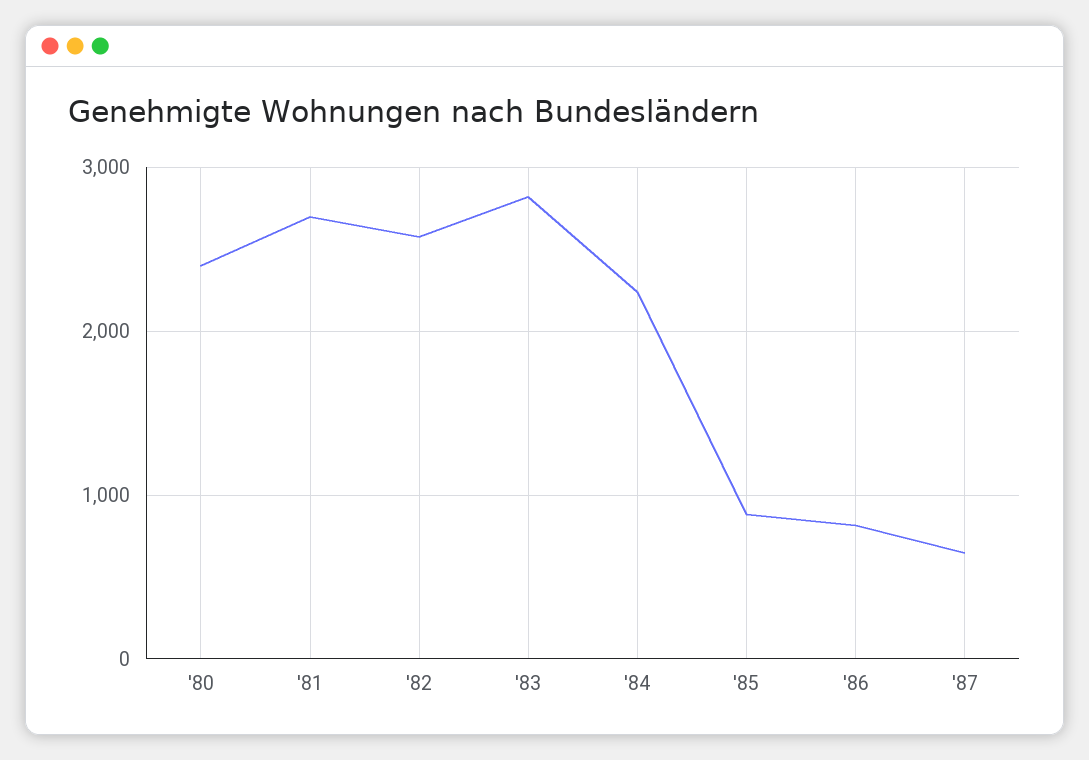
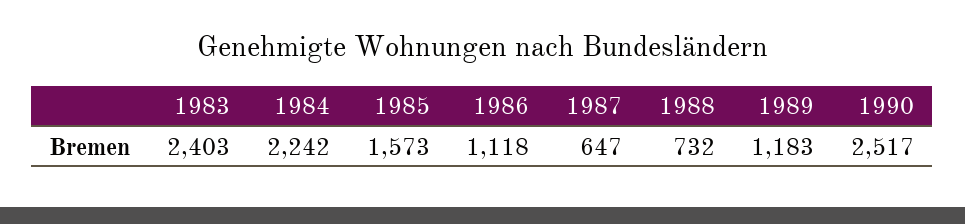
'80: 2400 -> none
'81: 2700 -> none
'82: 2600 -> none
'83: 2800 -> 2403
'85: 900 -> 1573
'86: 800 -> 1118
1988: none -> 732
1989: none -> 1183
1990: none -> 2517

